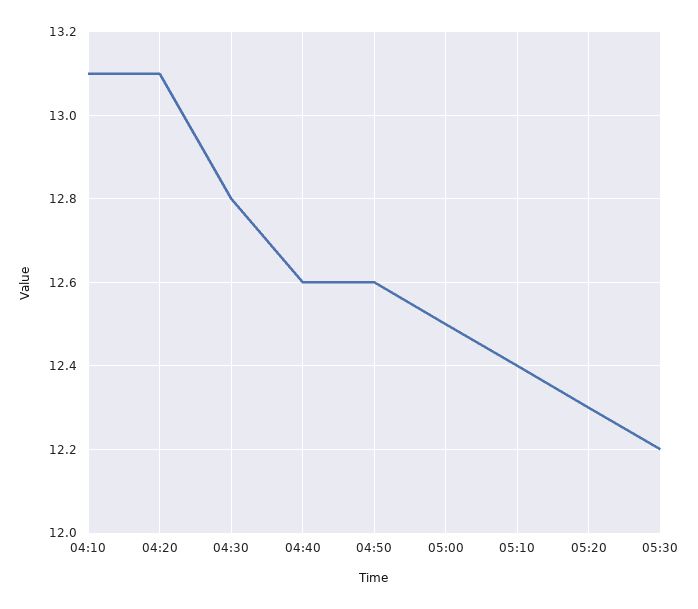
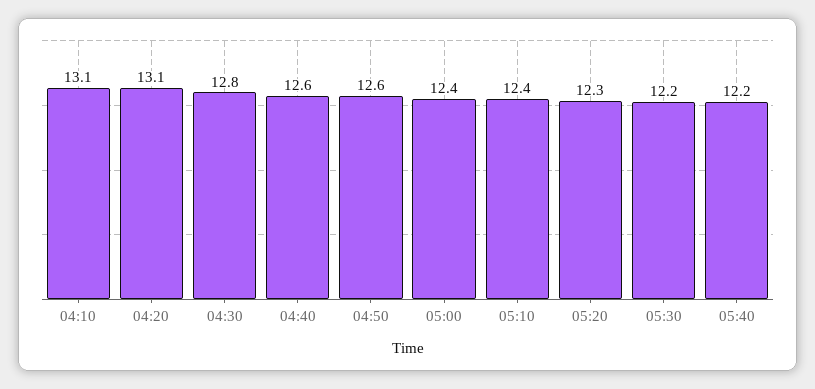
05:00: 12.5 -> 12.4
05:40: none -> 12.2

